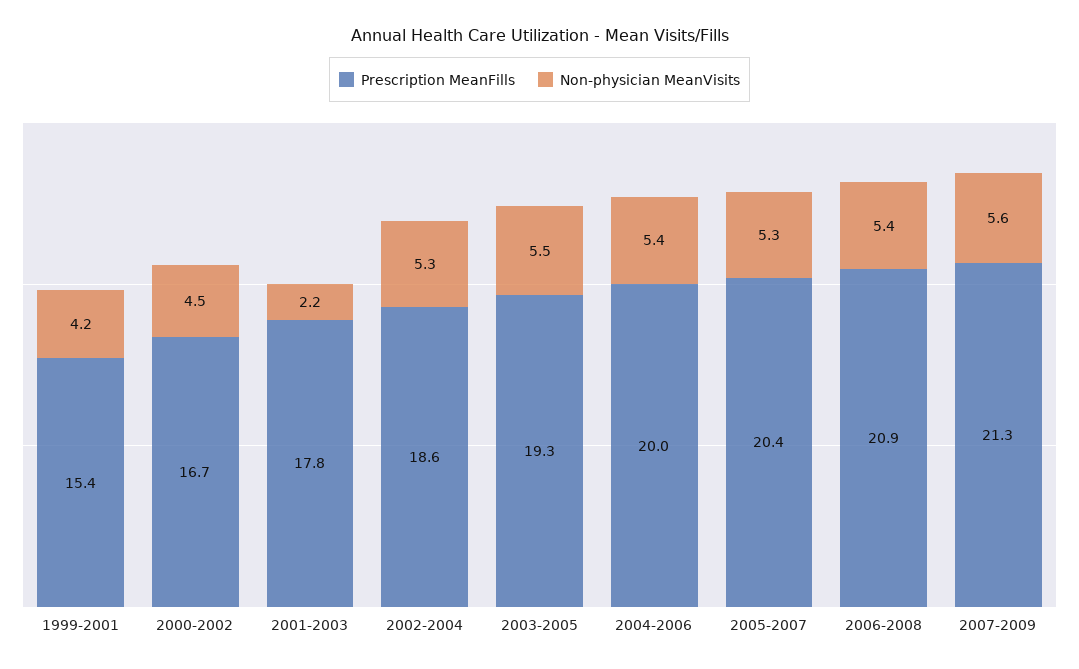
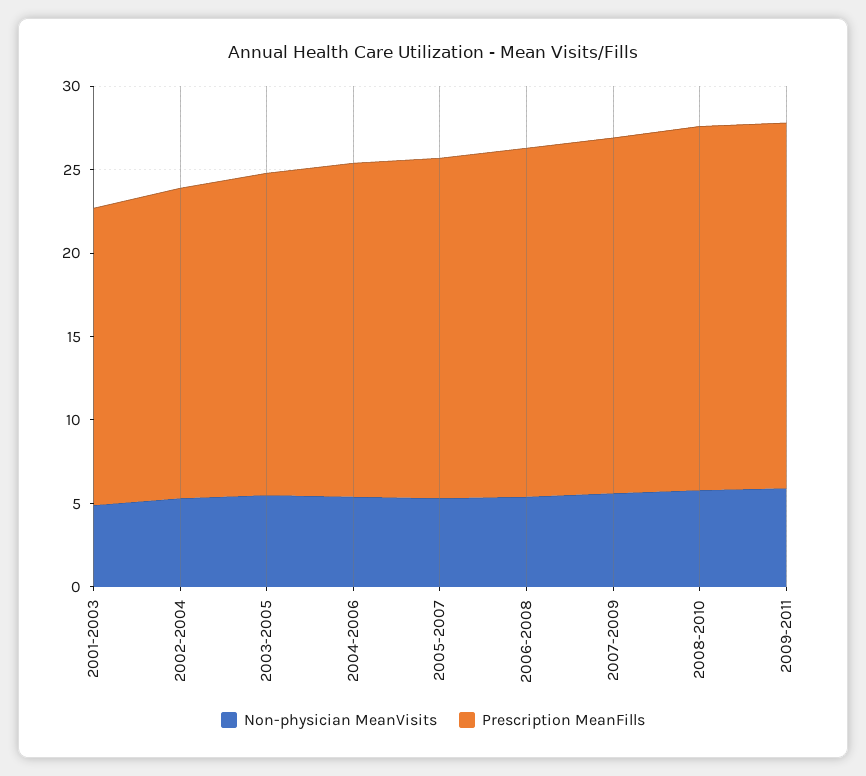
Prescription MeanFills, 1999-2001: 15.4 -> none
Non-physician MeanVisits, 1999-2001: 4.2 -> none
Prescription MeanFills, 2000-2002: 16.7 -> none
Non-physician MeanVisits, 2000-2002: 4.5 -> none
Non-physician MeanVisits, 2001-2003: 2.2 -> 5
Non-physician MeanVisits, 2008-2010: none -> 6
Prescription MeanFills, 2008-2010: none -> 22
Non-physician MeanVisits, 2009-2011: none -> 6
Prescription MeanFills, 2009-2011: none -> 22

